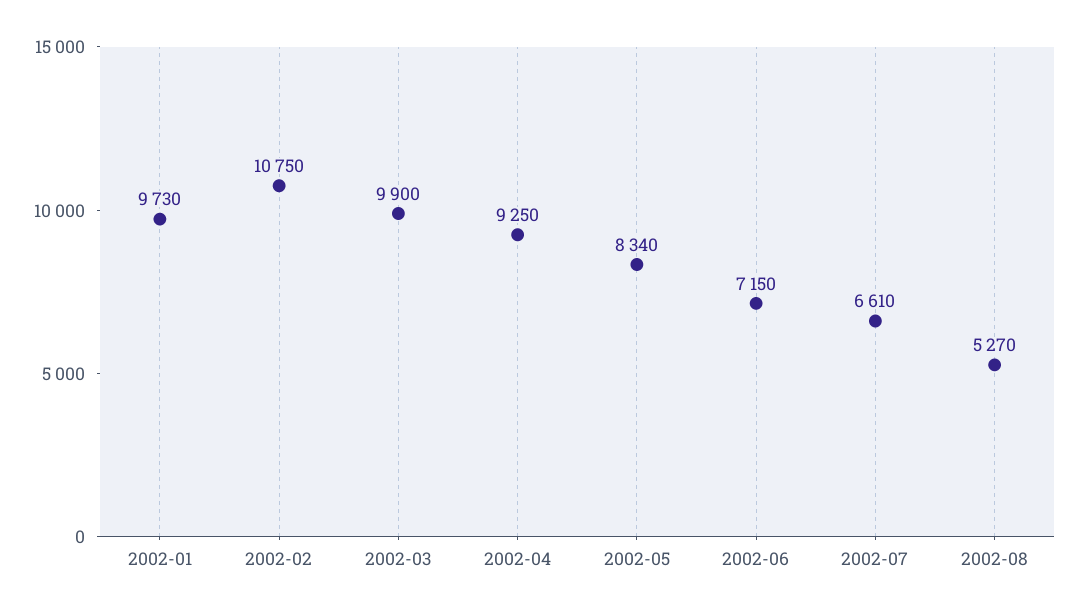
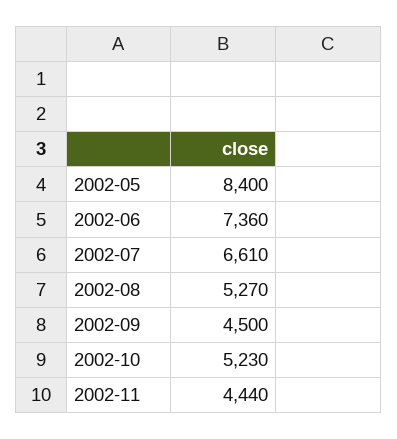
2002-01: 9730 -> none
2002-02: 10750 -> none
2002-03: 9900 -> none
2002-04: 9250 -> none
2002-05: 8340 -> 8400
2002-06: 7150 -> 7360
2002-09: none -> 4500
2002-10: none -> 5230
2002-11: none -> 4440

